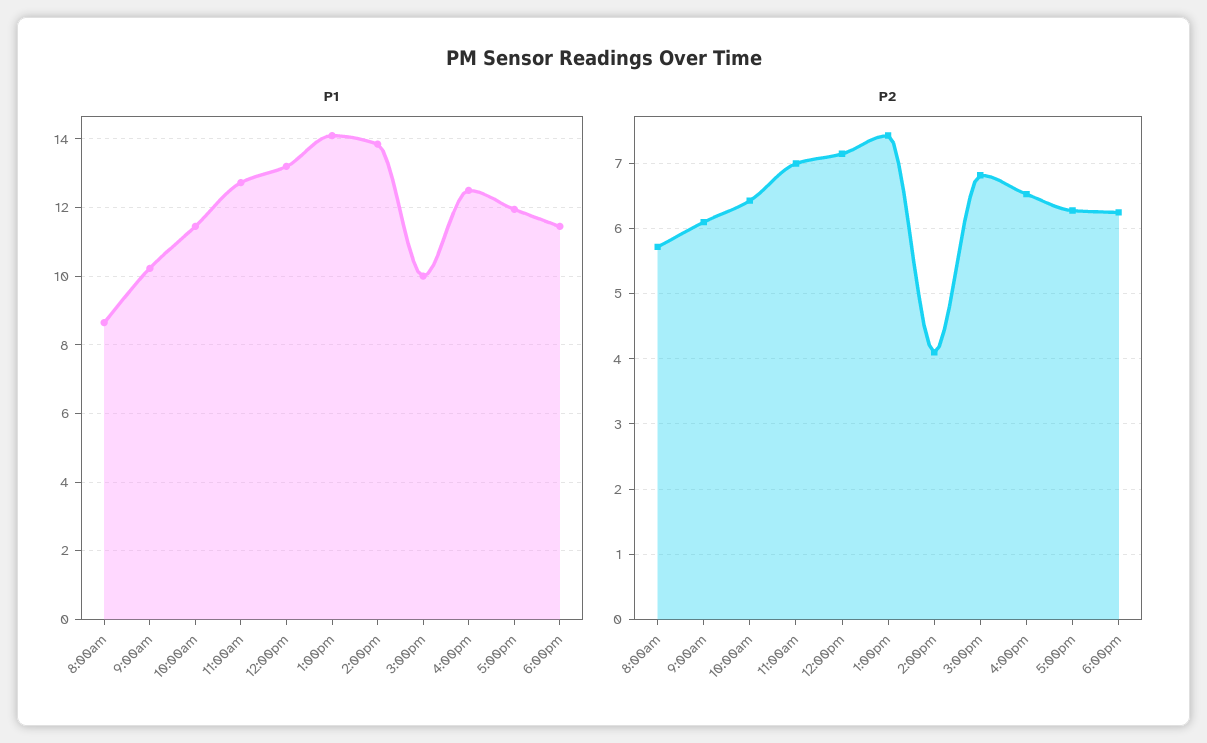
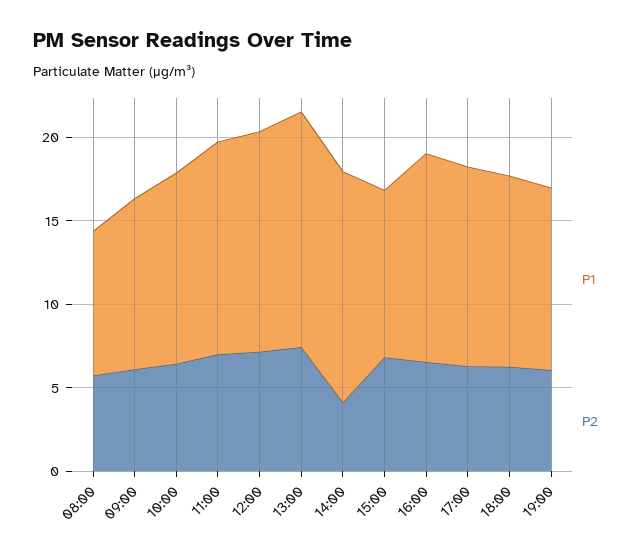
P1, 19:00: none -> 11
P2, 19:00: none -> 6

